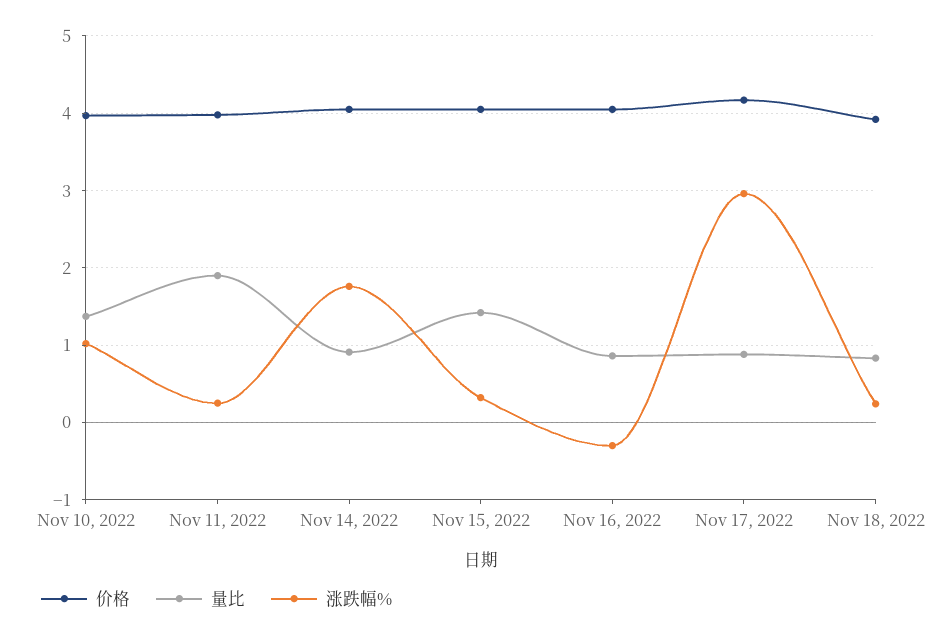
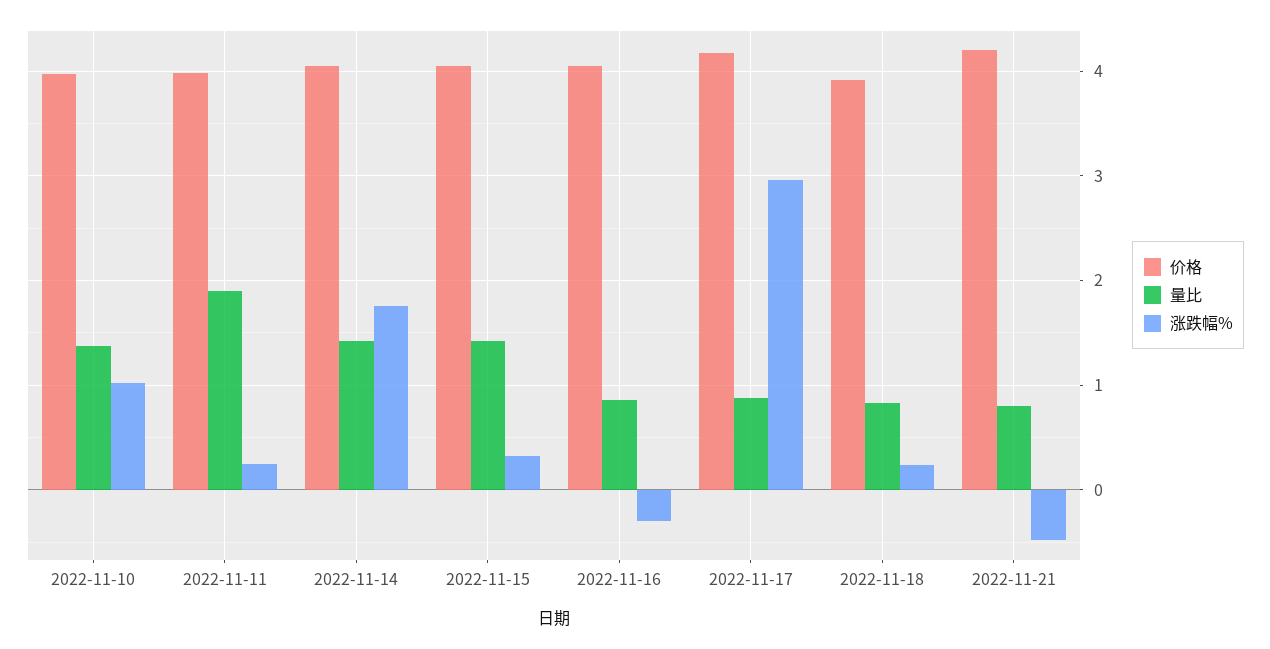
量比, Nov 14, 2022: 0.9 -> 1.4
价格, 2022-11-21: none -> 4.2
量比, 2022-11-21: none -> 0.8
涨跌幅%, 2022-11-21: none -> -0.5

